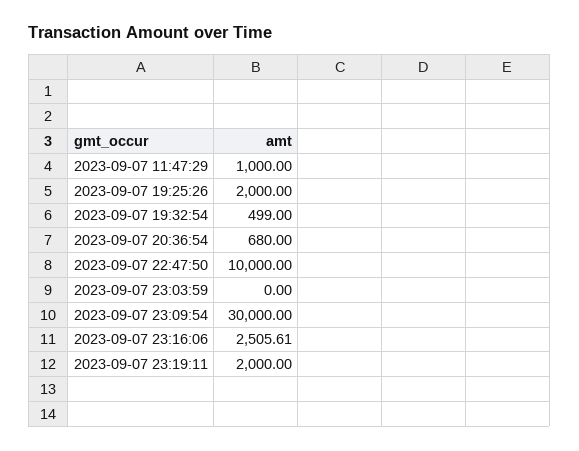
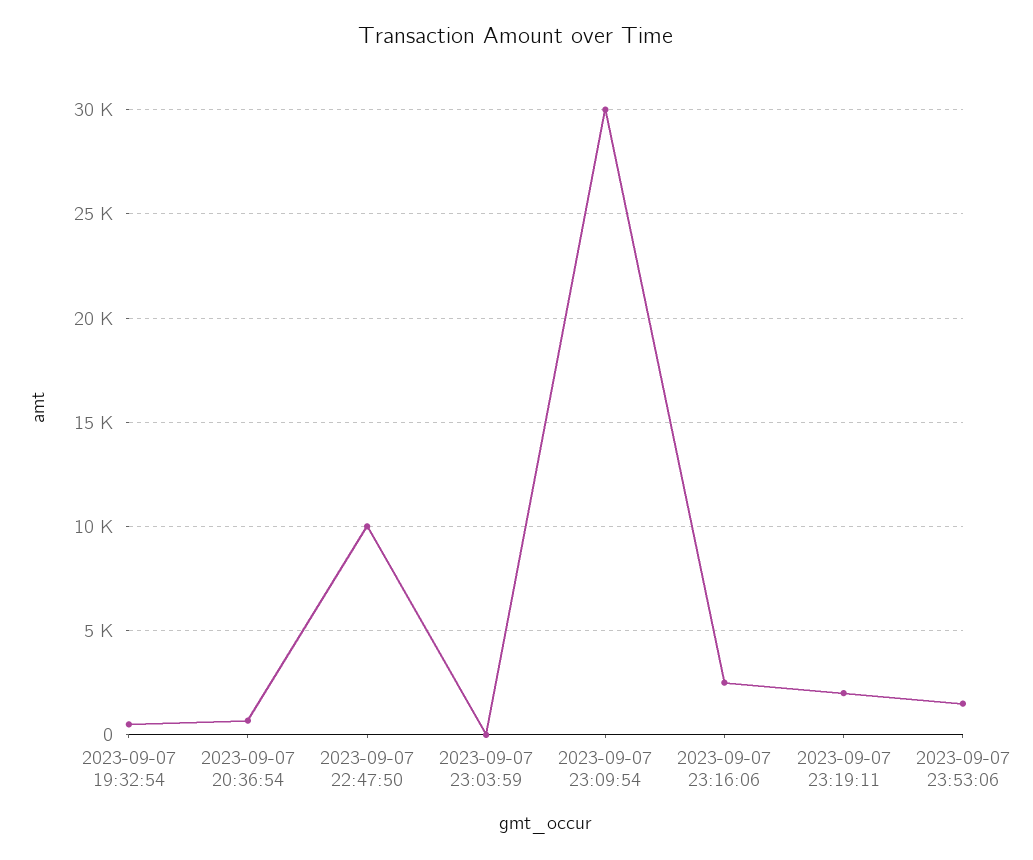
2023-09-07 11:47:29: 1000 -> none
2023-09-07 19:25:26: 2000 -> none
2023-09-07 23:53:06: none -> 1500

